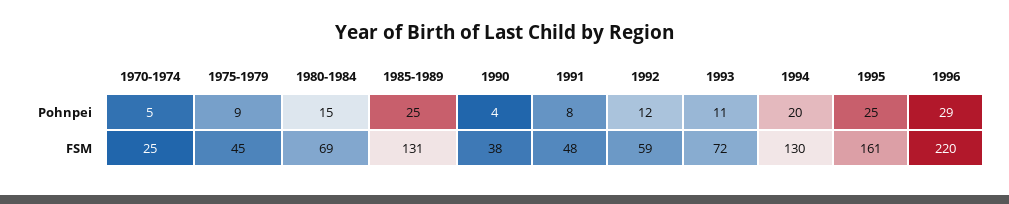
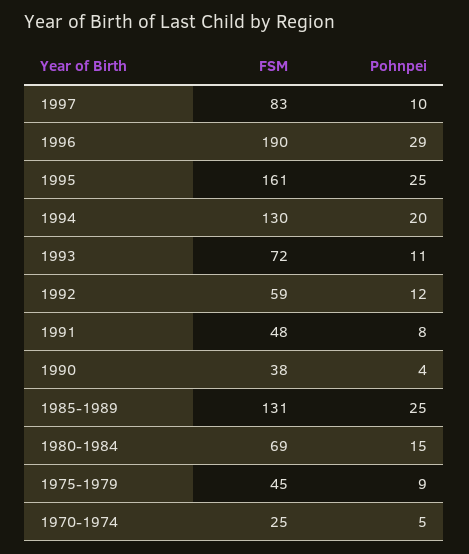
1996, FSM: 220 -> 190
1997, FSM: none -> 83
1997, Pohnpei: none -> 10

